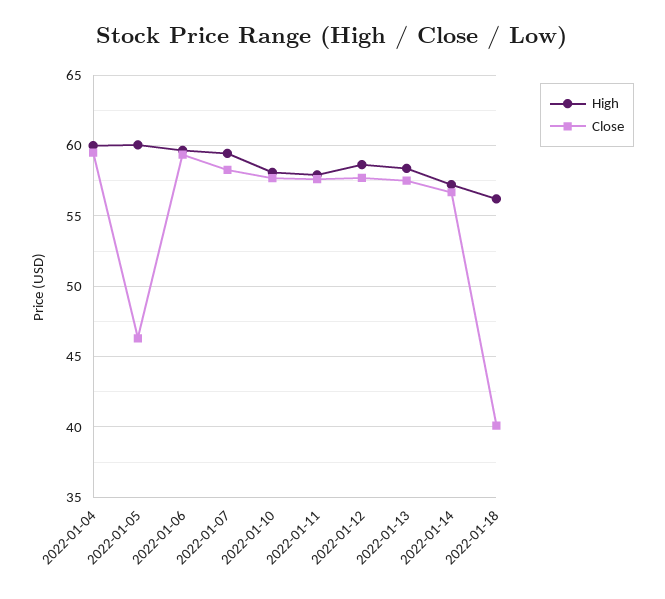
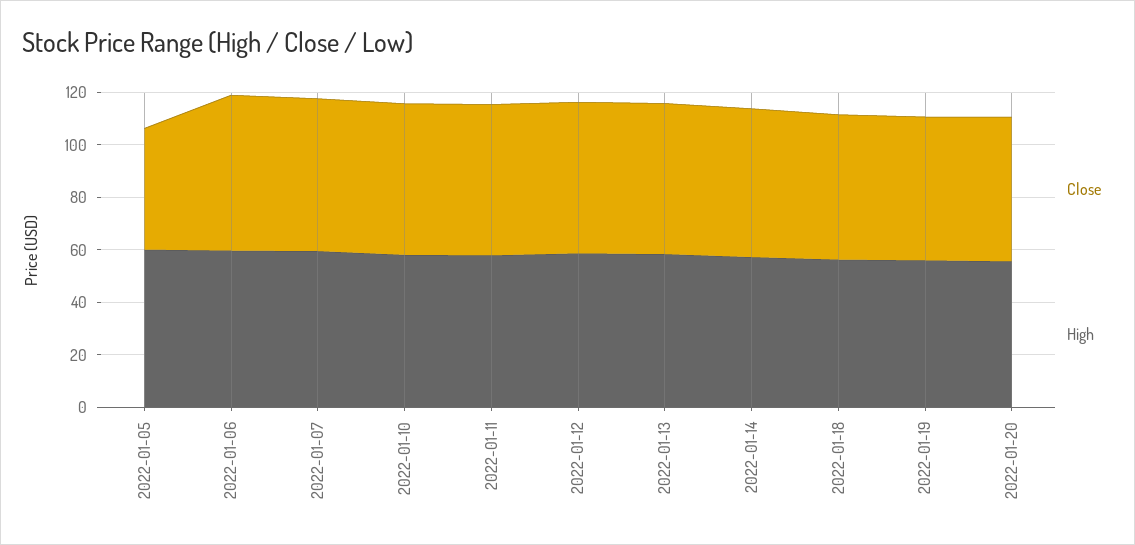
High, 2022-01-04: 60 -> none
Close, 2022-01-04: 59.5 -> none
Close, 2022-01-18: 40 -> 55
Close, 2022-01-19: none -> 55
High, 2022-01-19: none -> 55
Close, 2022-01-20: none -> 55
High, 2022-01-20: none -> 55

